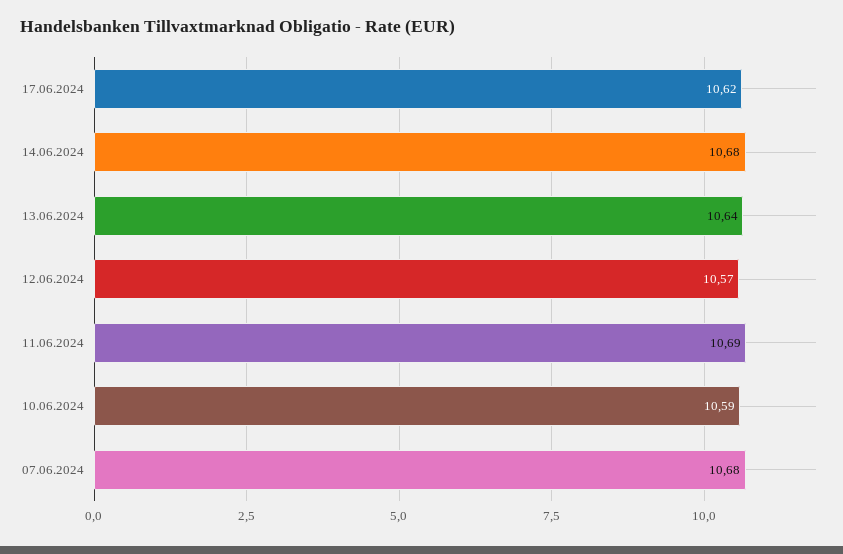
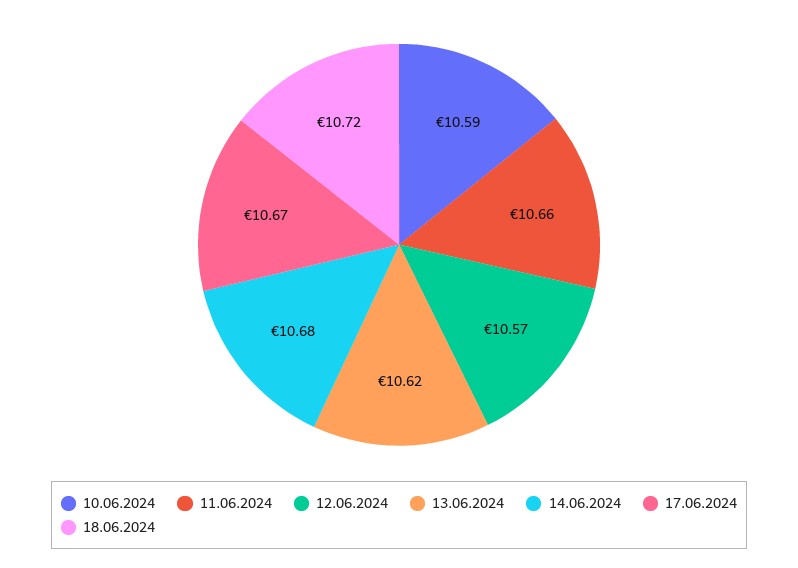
17.06.2024: 10.62 -> 10.67
13.06.2024: 10.64 -> 10.62
11.06.2024: 10.69 -> 10.66
07.06.2024: 10.68 -> none
18.06.2024: none -> 10.72

